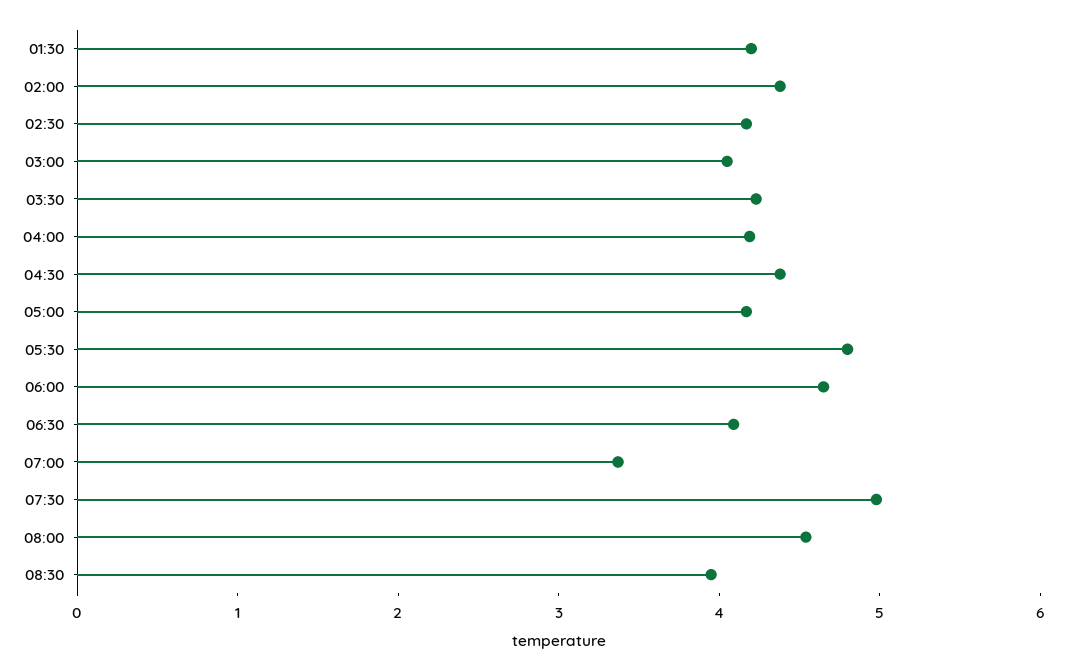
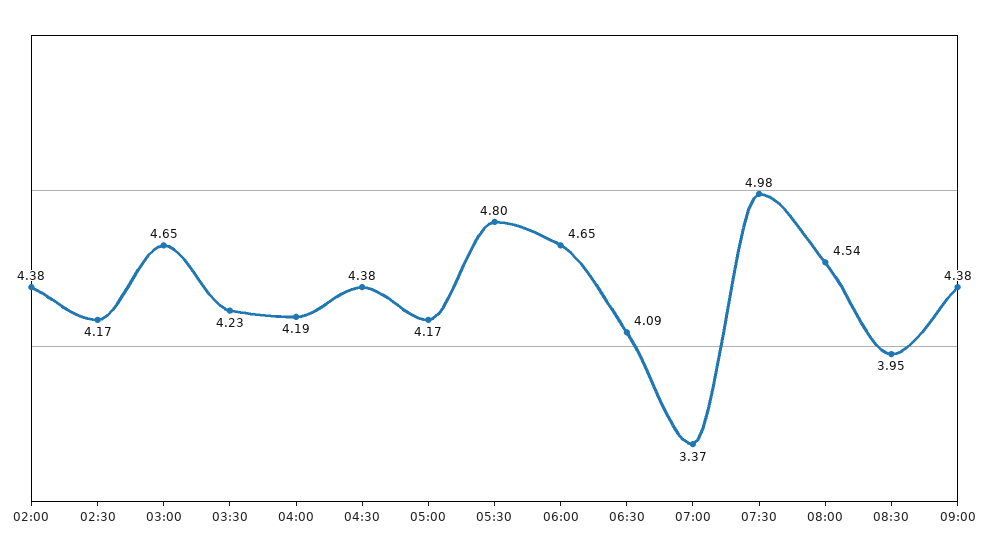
01:30: 4.2 -> none
03:00: 4 -> 4.65
09:00: none -> 4.38

